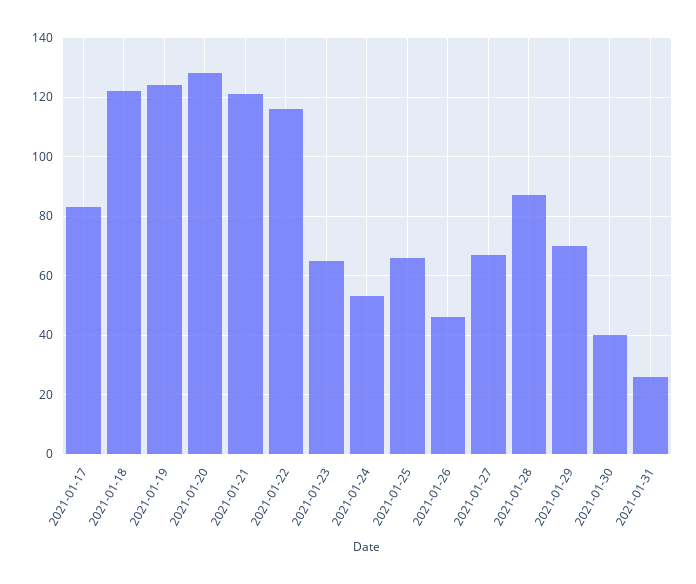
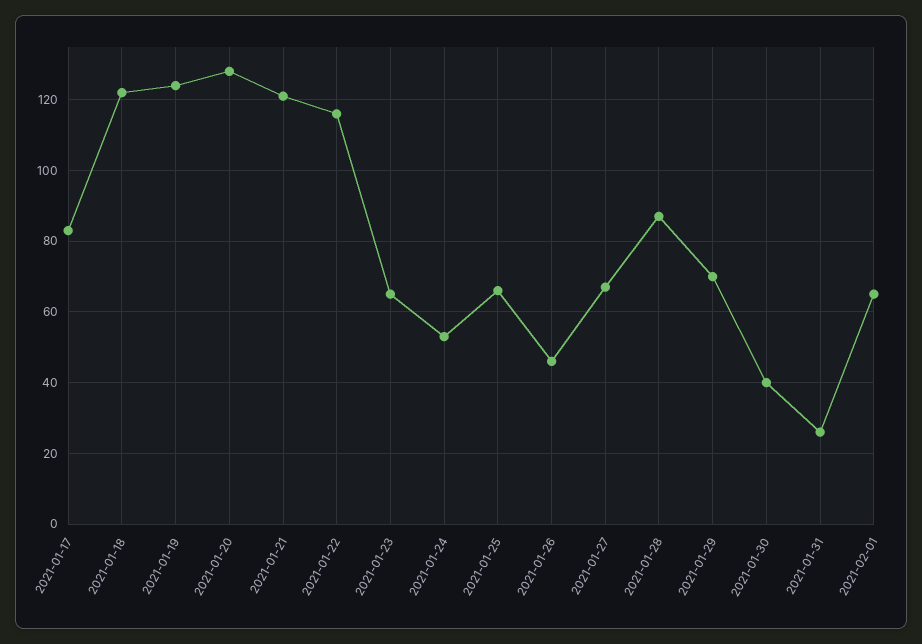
2021-02-01: none -> 65

